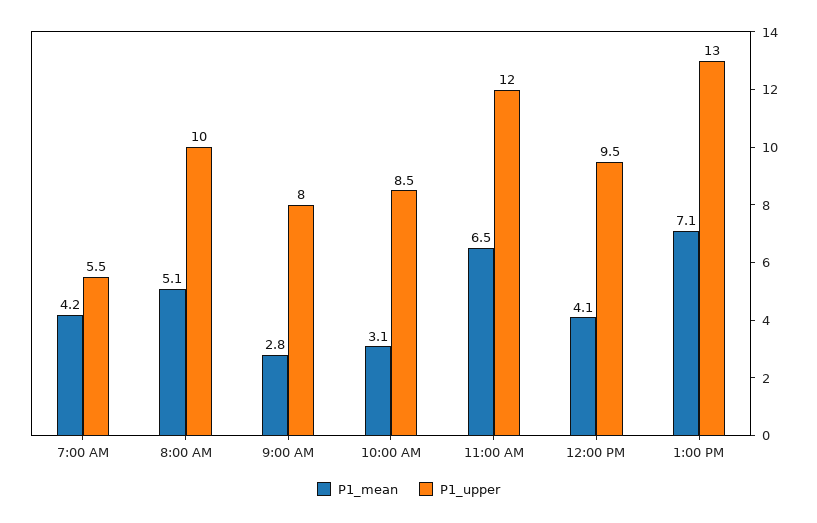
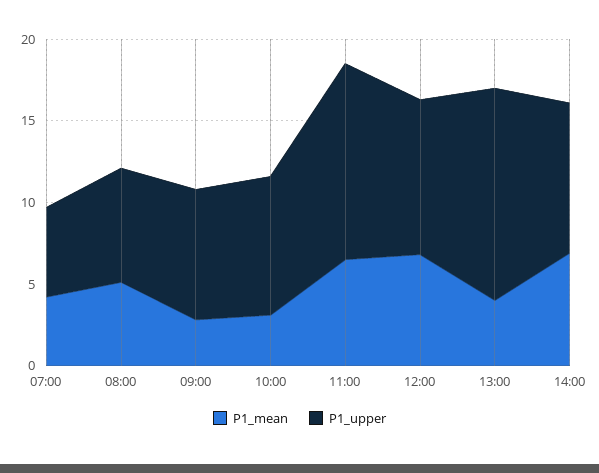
P1_upper, 8:00 AM: 10 -> 7
P1_mean, 12:00 PM: 4.1 -> 7
P1_mean, 1:00 PM: 7.1 -> 4
P1_mean, 14:00: none -> 7
P1_upper, 14:00: none -> 9

